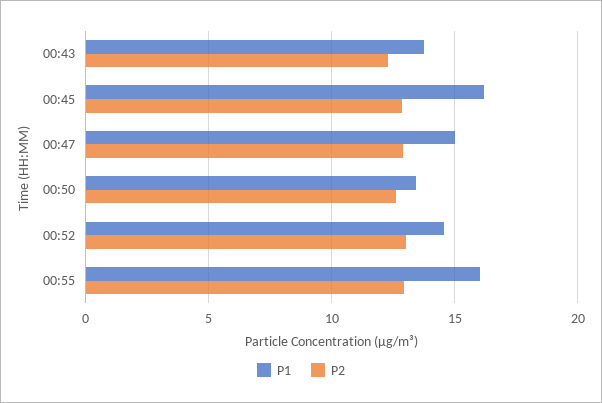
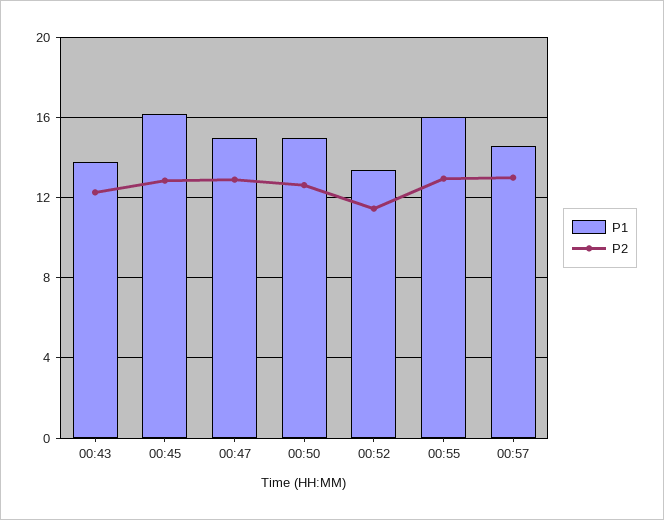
P1, 00:50: 13.5 -> 15
P1, 00:52: 14.5 -> 13.5
P2, 00:52: 13 -> 11.5
P1, 00:57: none -> 14.5
P2, 00:57: none -> 13

